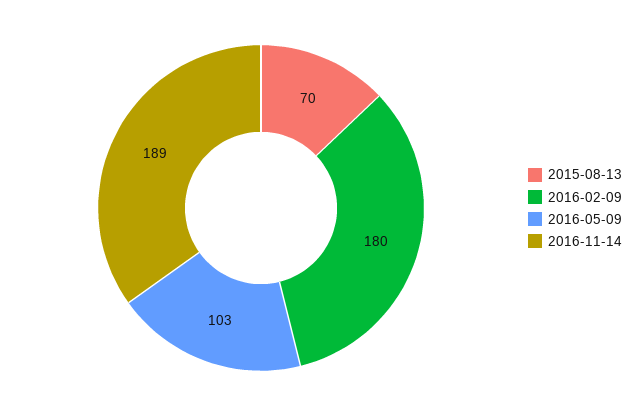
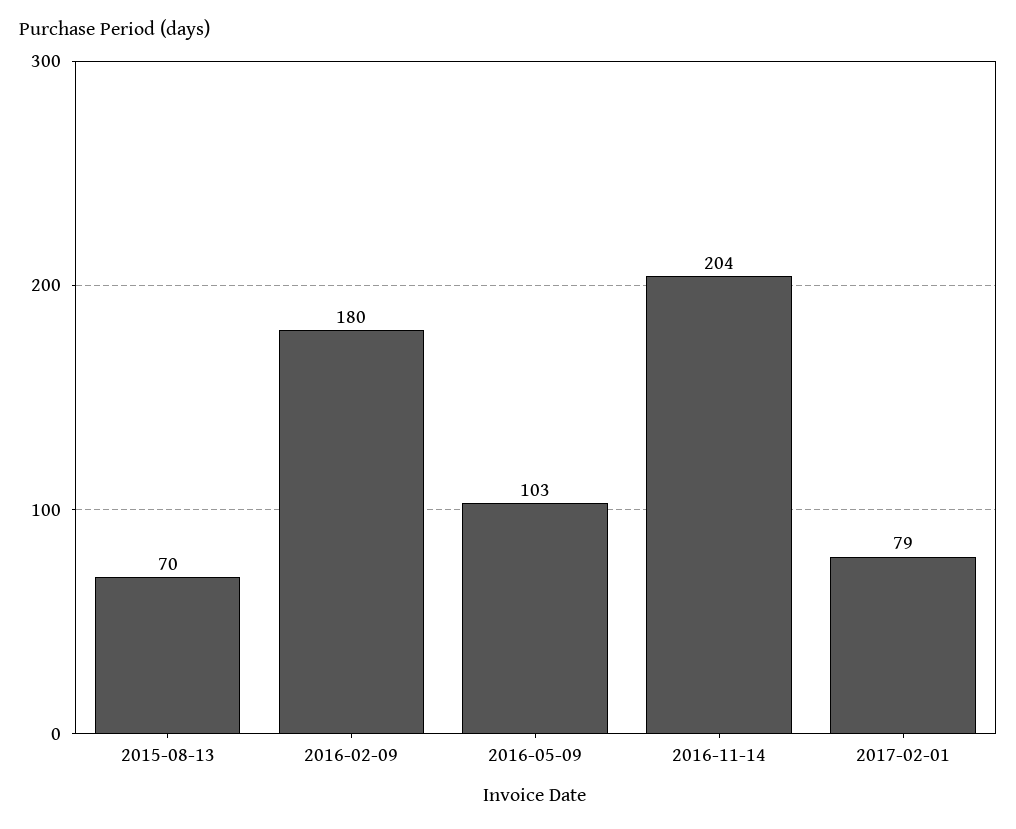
2016-11-14: 189 -> 204
2017-02-01: none -> 79

